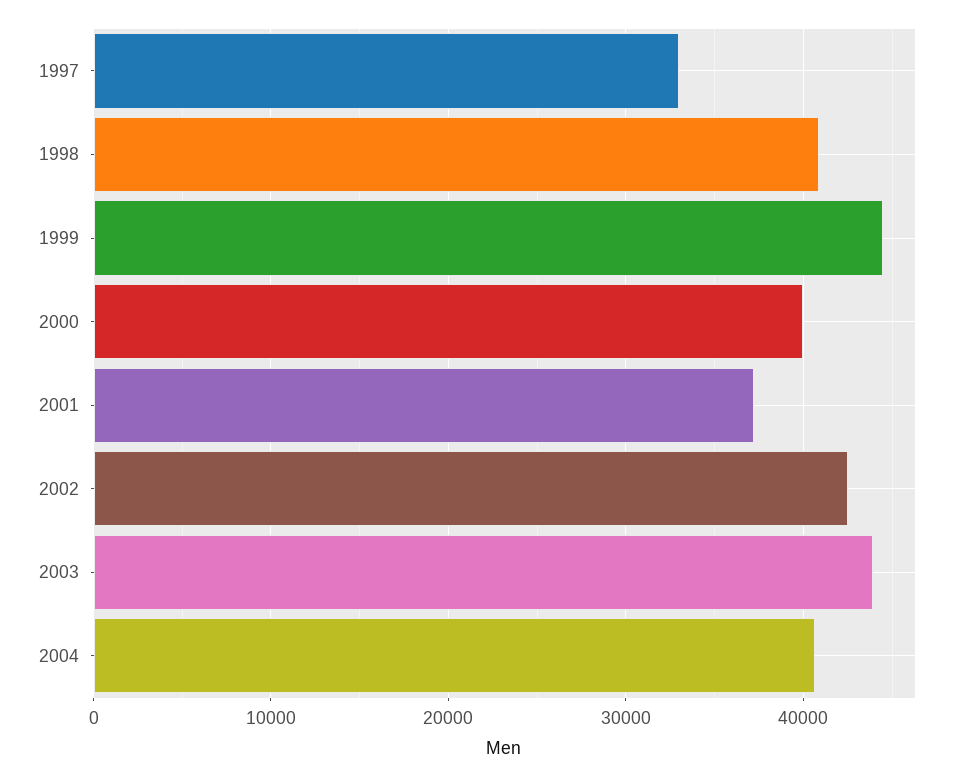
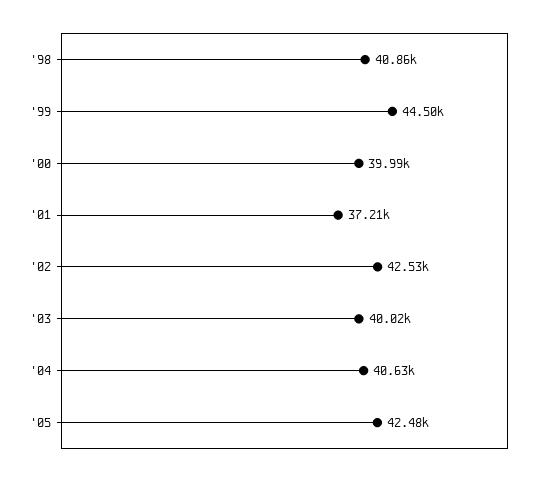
1997: 33000 -> none
2003: 44000 -> 40020
'05: none -> 42480

